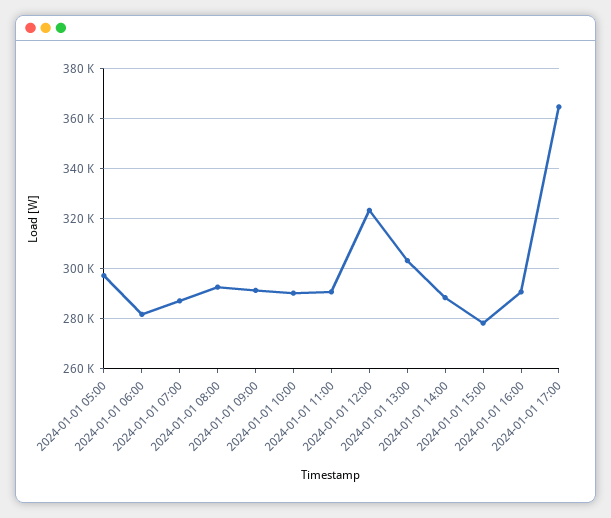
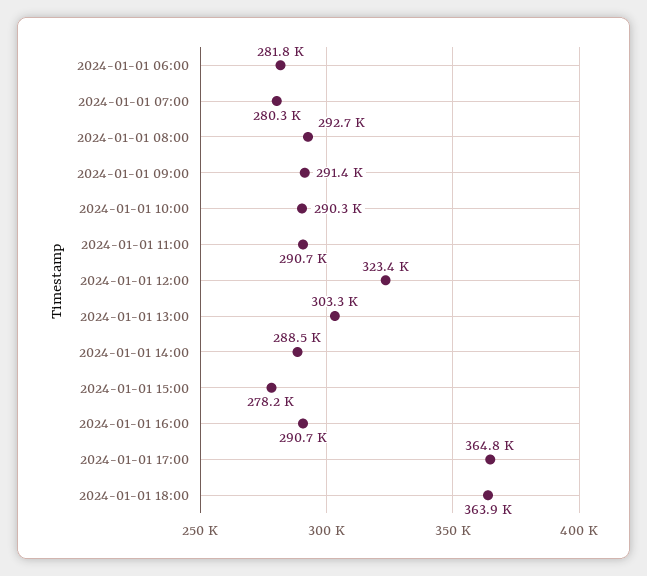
2024-01-01 05:00: 297500 -> none
2024-01-01 07:00: 287500 -> 280300
2024-01-01 18:00: none -> 363900

